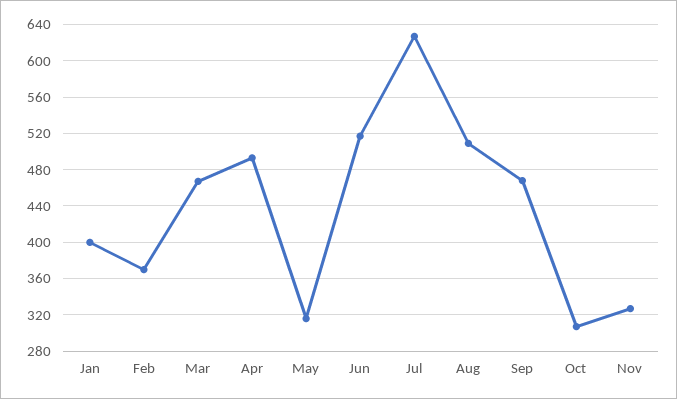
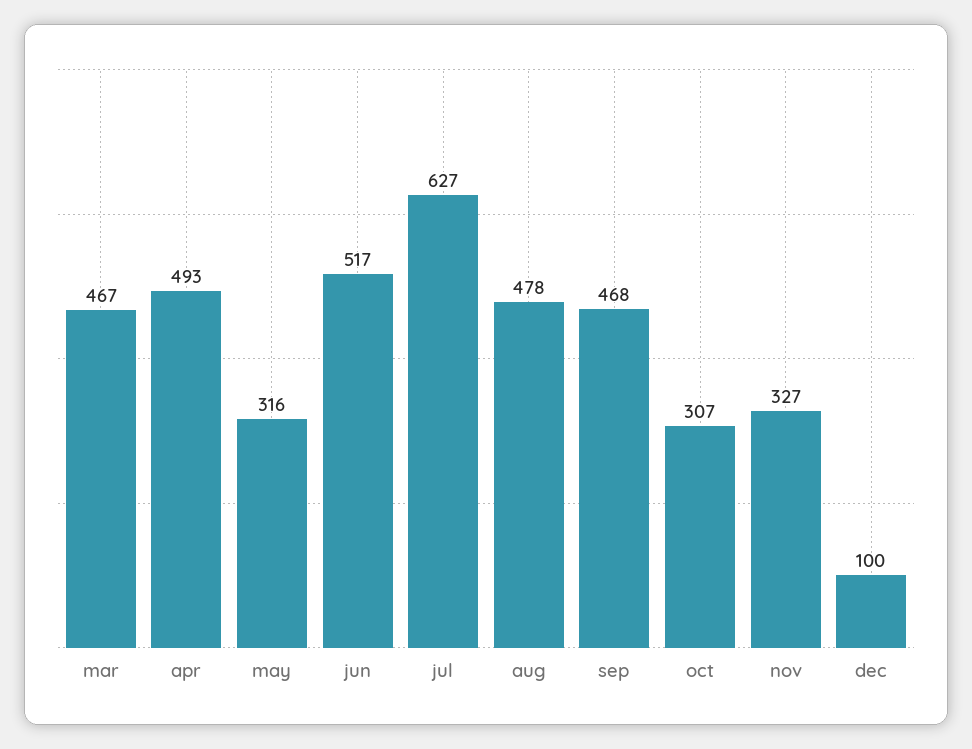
Jan: 400 -> none
Feb: 370 -> none
Aug: 510 -> 478
dec: none -> 100

